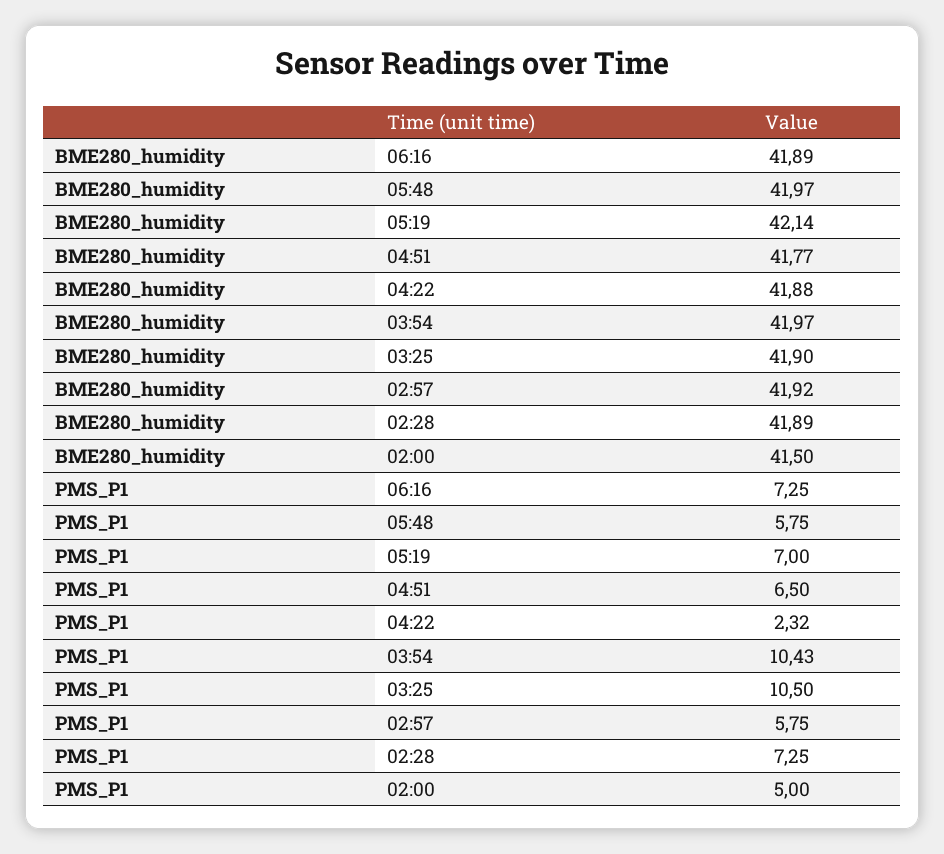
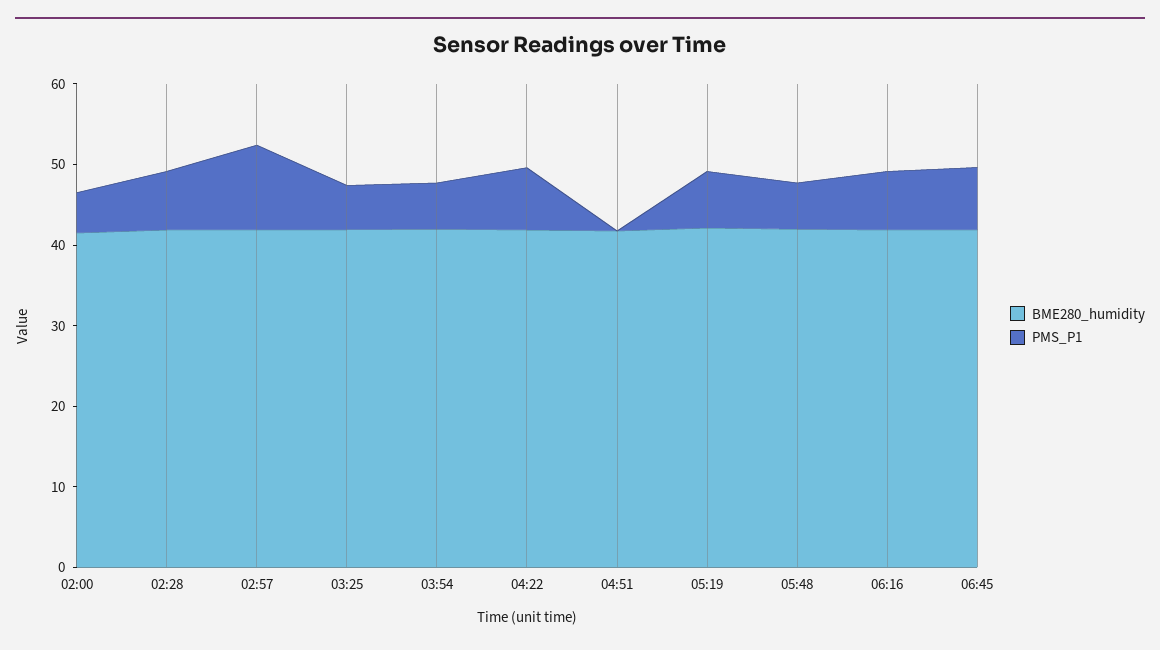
PMS_P1, 04:51: 6.5 -> 0
PMS_P1, 04:22: 2.32 -> 8
PMS_P1, 03:54: 10.43 -> 6
PMS_P1, 03:25: 10.5 -> 6
PMS_P1, 02:57: 5.75 -> 10
BME280_humidity, 06:45: none -> 42
PMS_P1, 06:45: none -> 8

